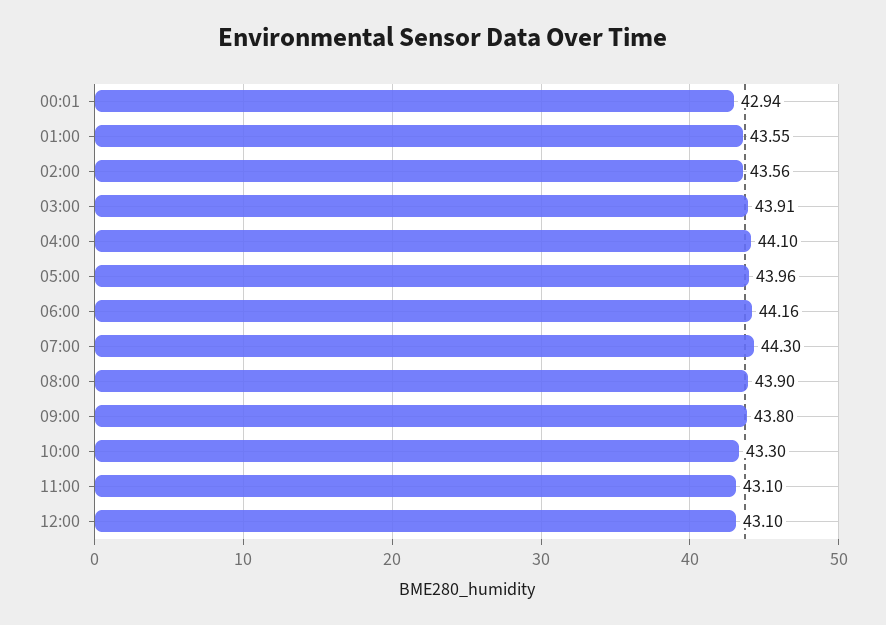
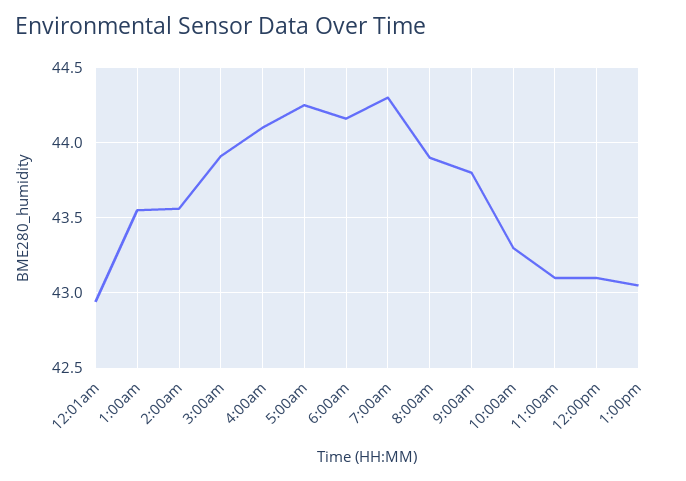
05:00: 43.96 -> 44.25
1:00pm: none -> 43.05

